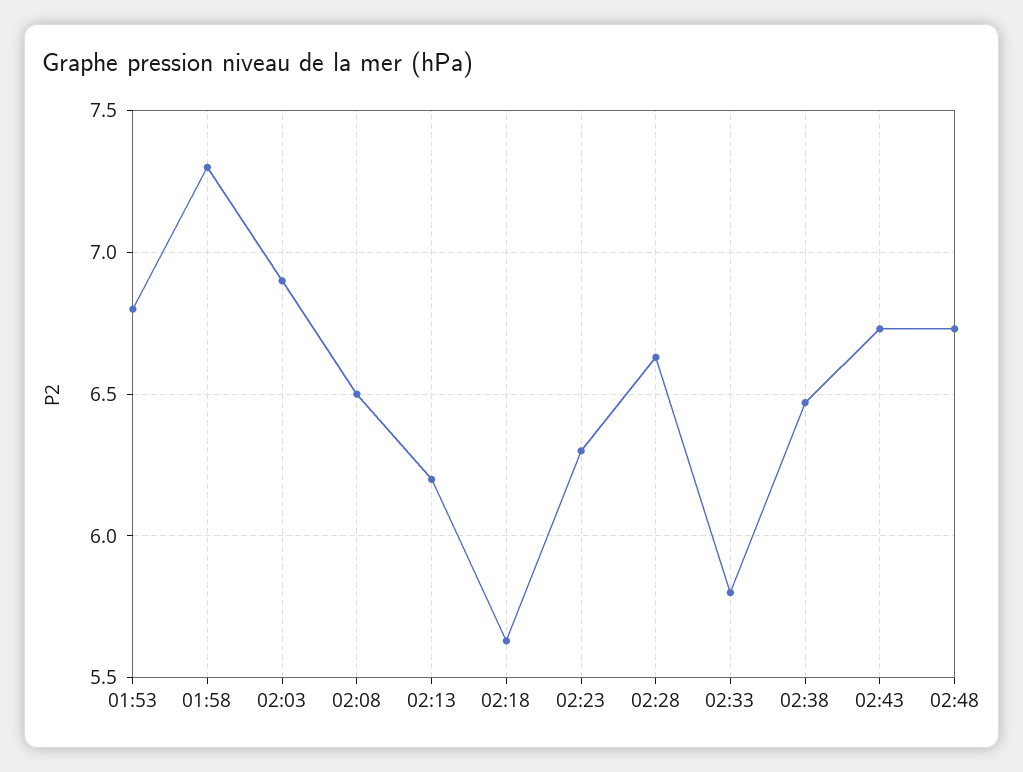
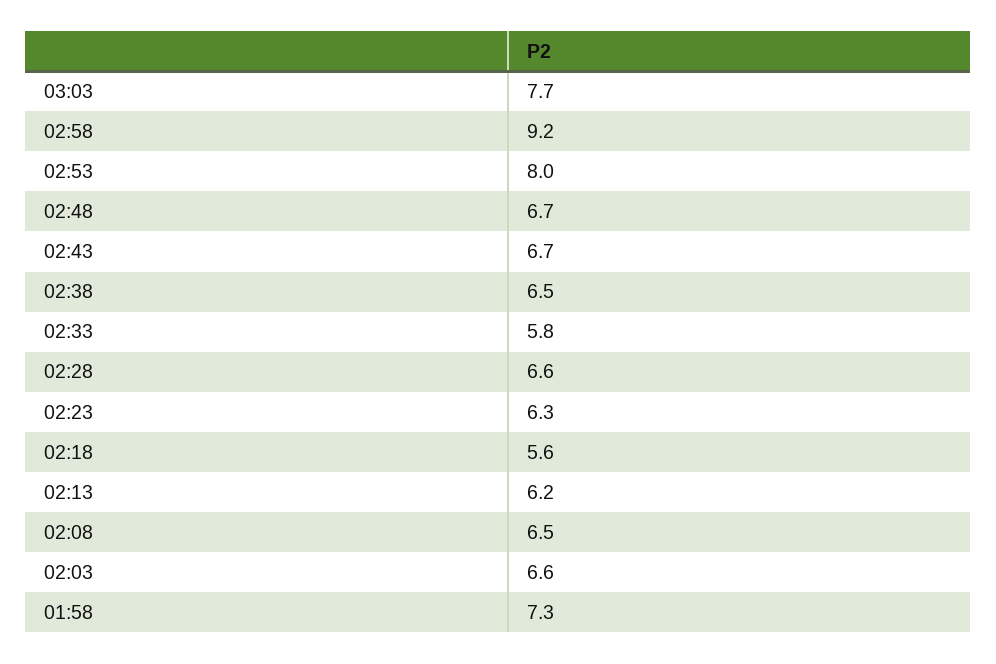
01:53: 6.8 -> none
02:03: 6.9 -> 6.6
03:03: none -> 7.7
02:58: none -> 9.2
02:53: none -> 8

